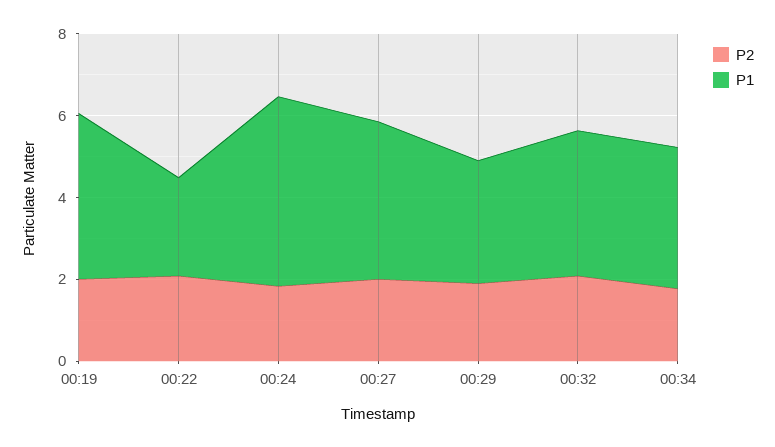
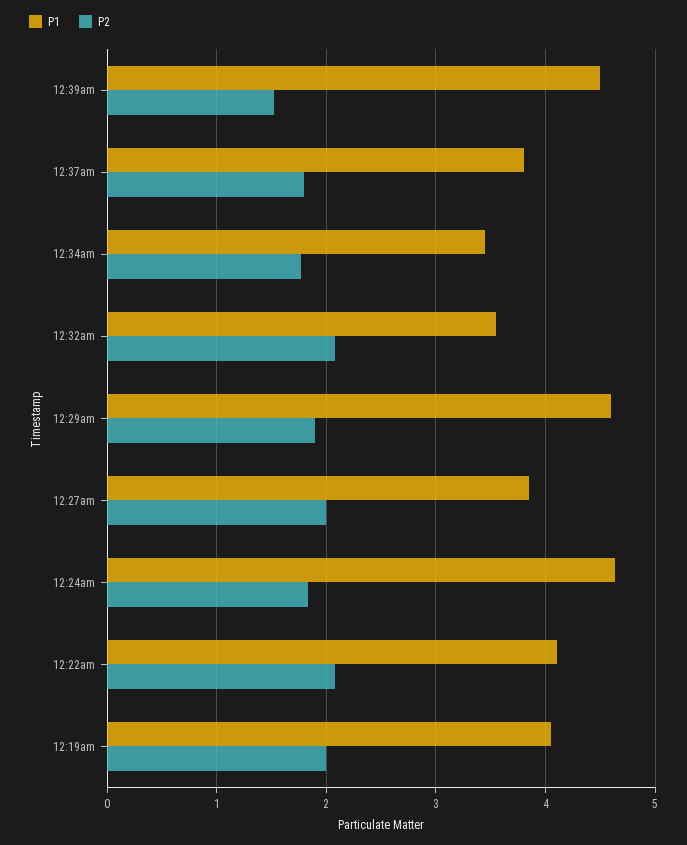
P1, 00:22: 2.5 -> 4.1
P1, 00:29: 3 -> 4.6
P1, 12:39am: none -> 4.5
P2, 12:39am: none -> 1.5
P1, 12:37am: none -> 3.8
P2, 12:37am: none -> 1.8

